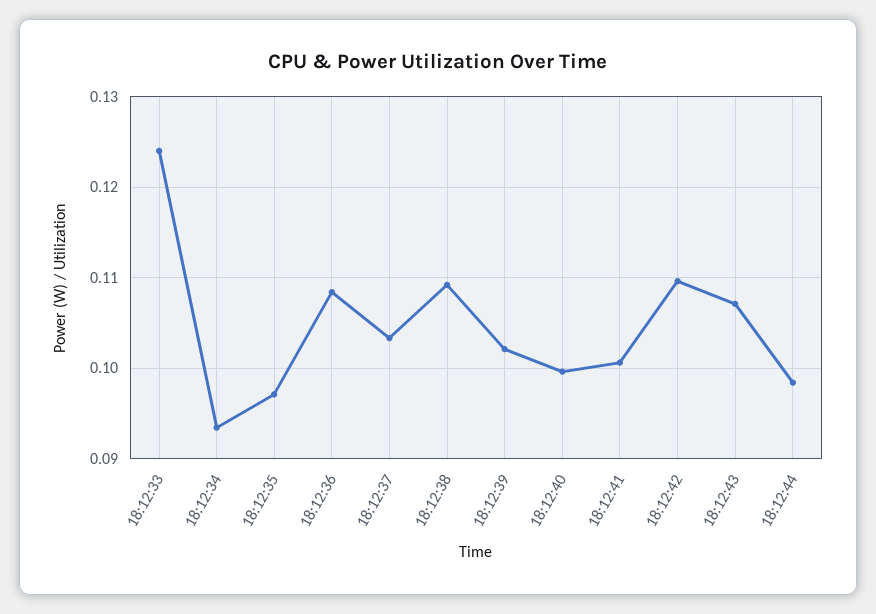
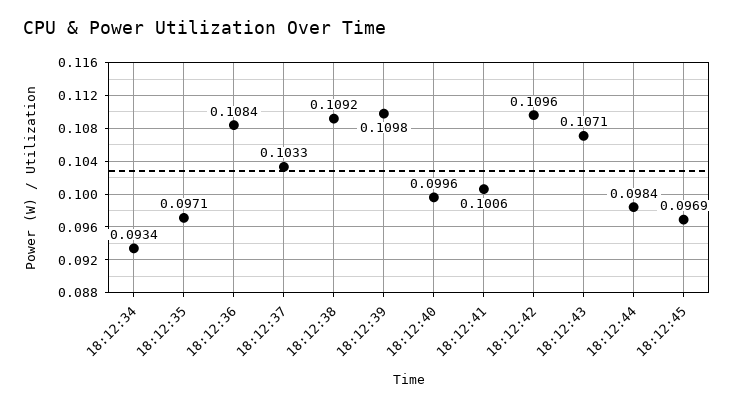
18:12:33: 0.124 -> none
18:12:39: 0.102 -> 0.1098
18:12:45: none -> 0.0969

